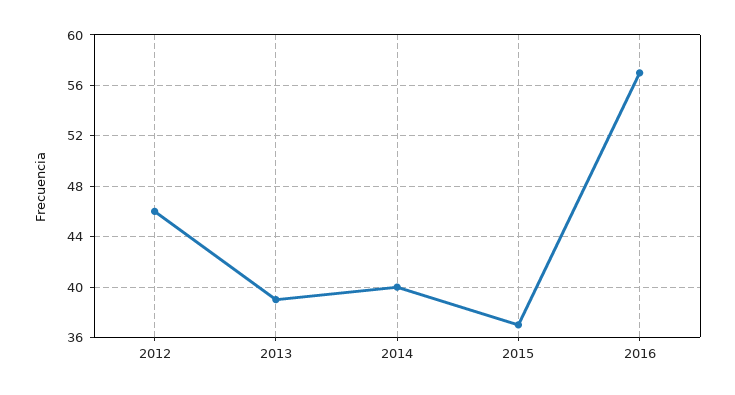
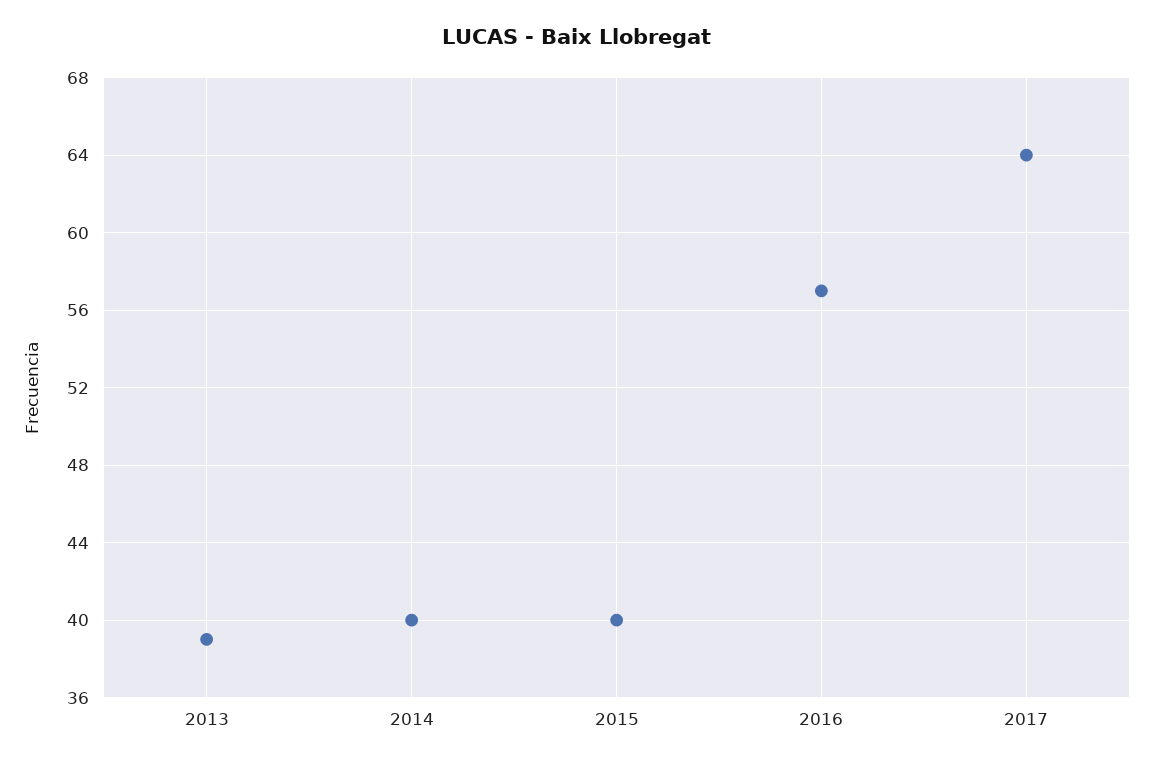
2012: 46 -> none
2015: 37 -> 40
2017: none -> 64

